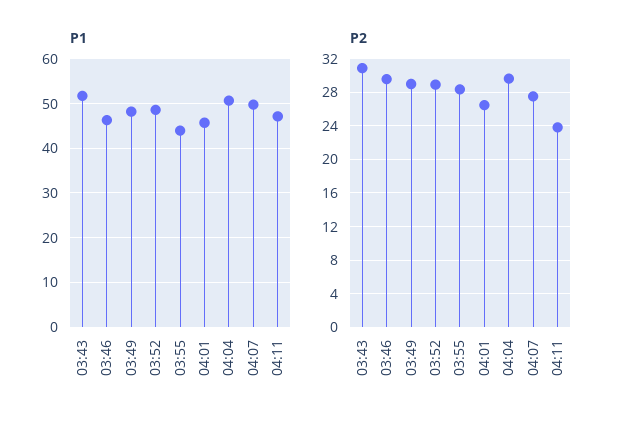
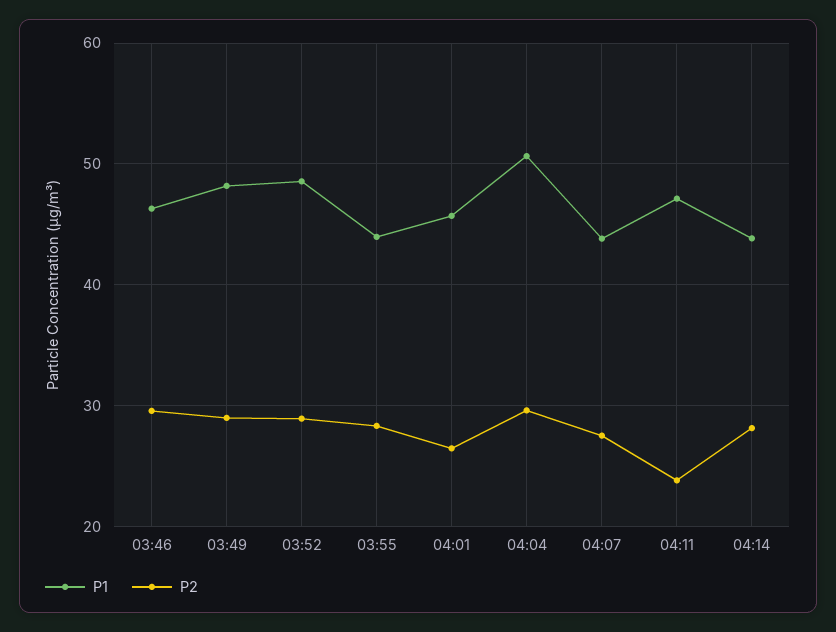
P1, 03:43: 52 -> none
P1, 04:07: 50 -> 44
P2, 03:43: 31 -> none
P1, 04:14: none -> 44
P2, 04:14: none -> 28

